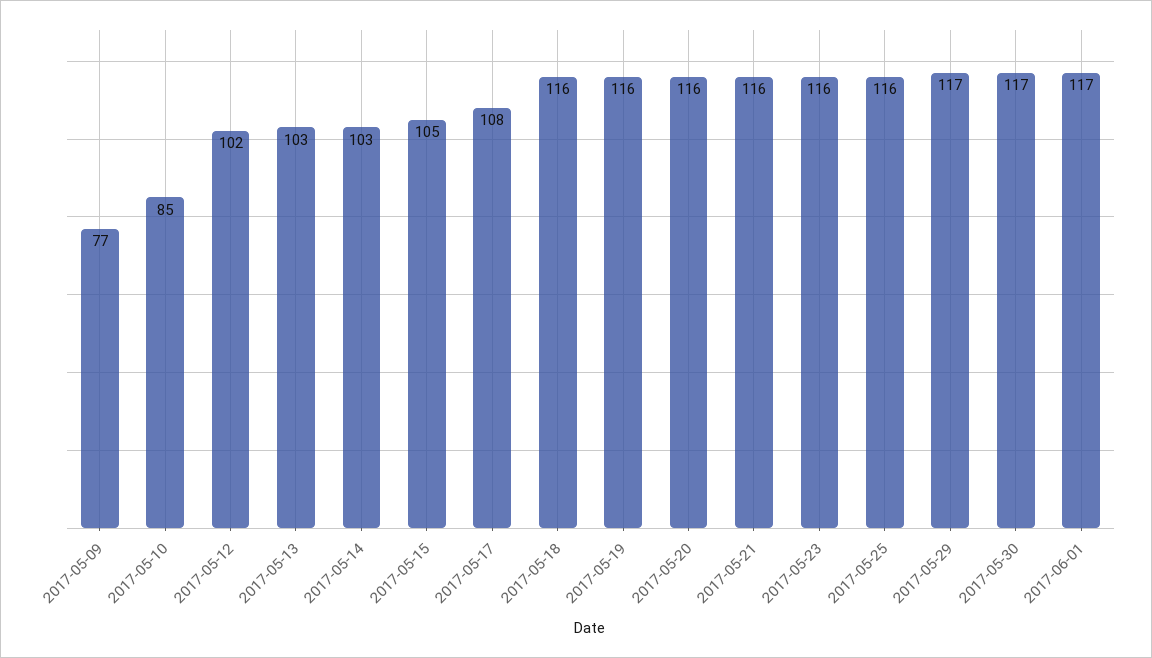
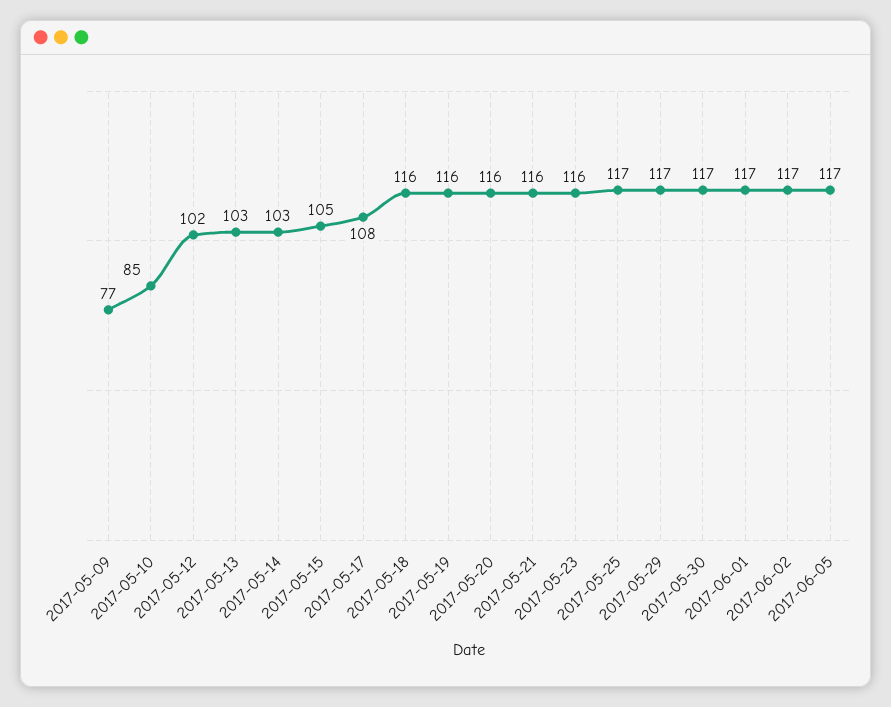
2017-05-25: 116 -> 117
2017-06-02: none -> 117
2017-06-05: none -> 117

